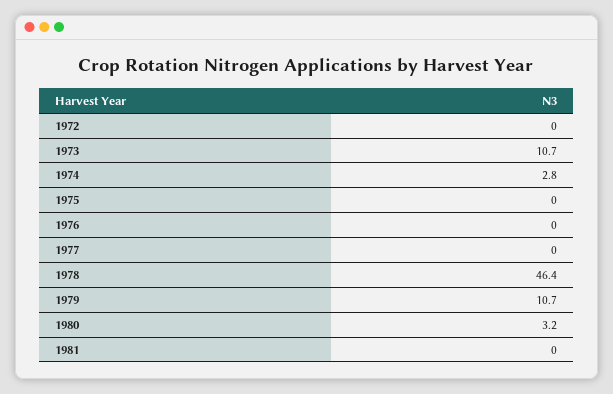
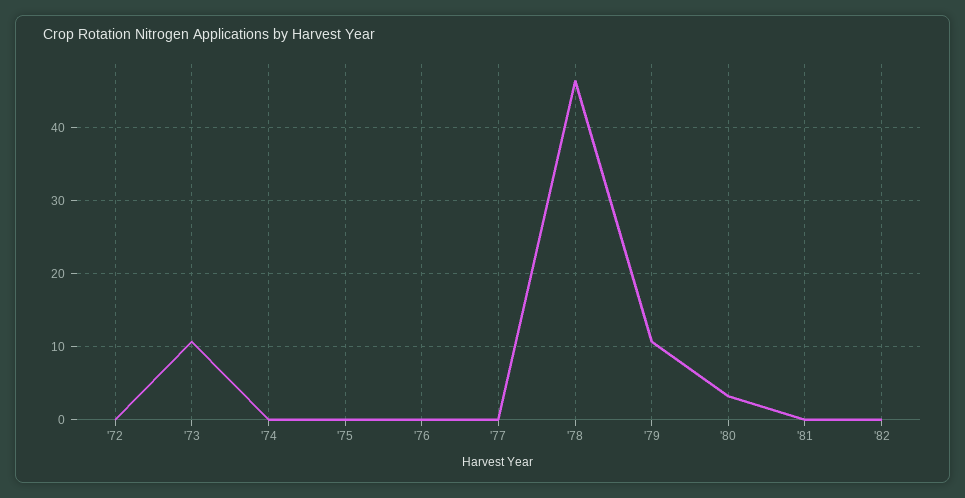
1974: 2.8 -> 0
'82: none -> 0

